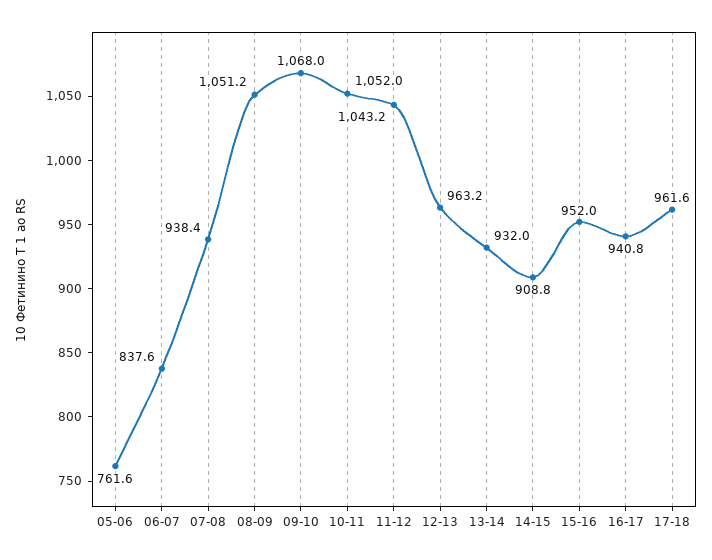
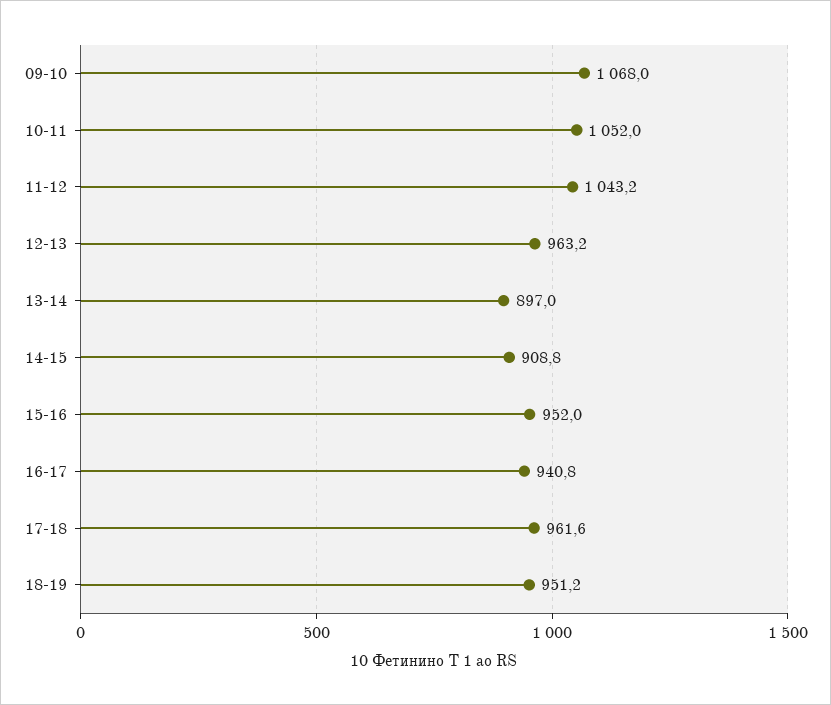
05-06: 761.6 -> none
06-07: 837.6 -> none
07-08: 938.4 -> none
08-09: 1051.2 -> none
13-14: 932 -> 897
18-19: none -> 951.2

